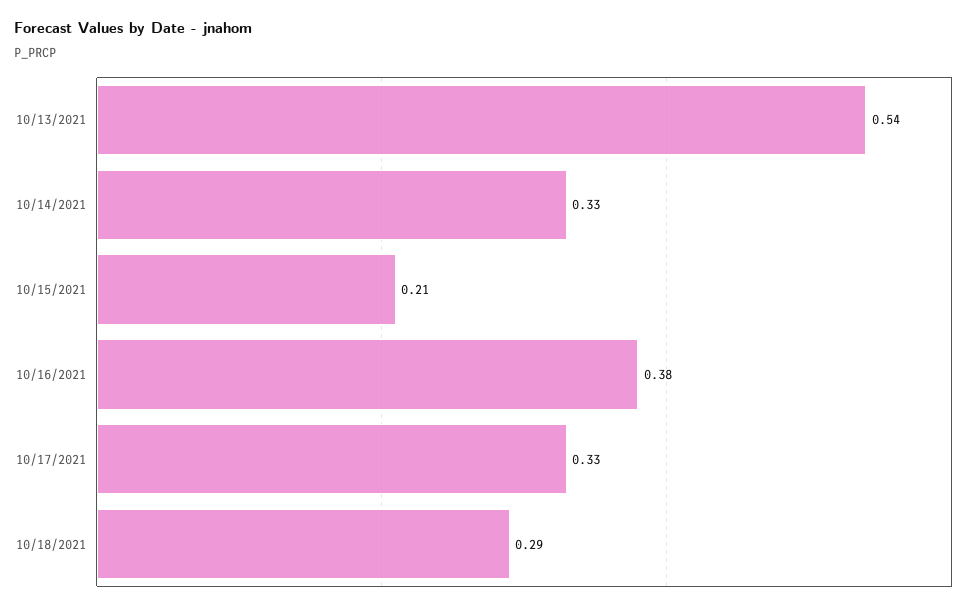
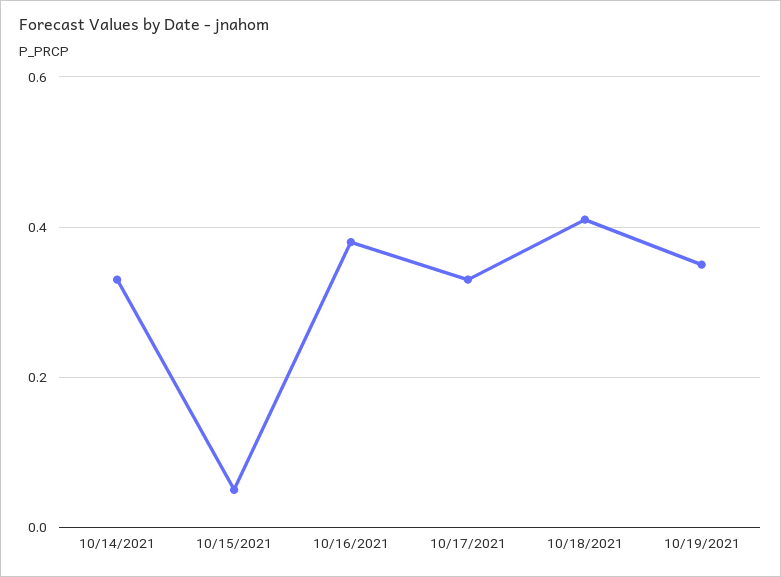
10/13/2021: 0.54 -> none
10/15/2021: 0.21 -> 0.05
10/18/2021: 0.29 -> 0.4
10/19/2021: none -> 0.35

